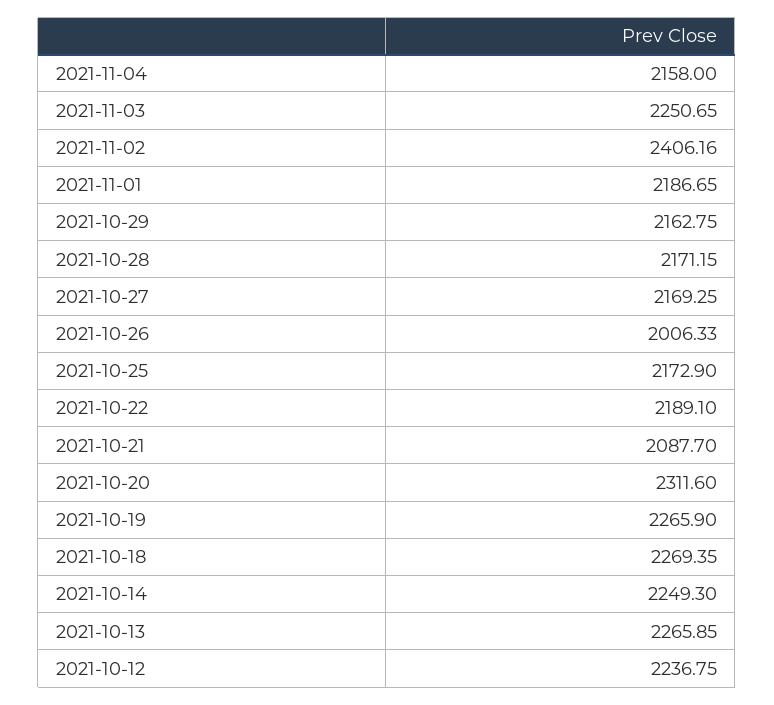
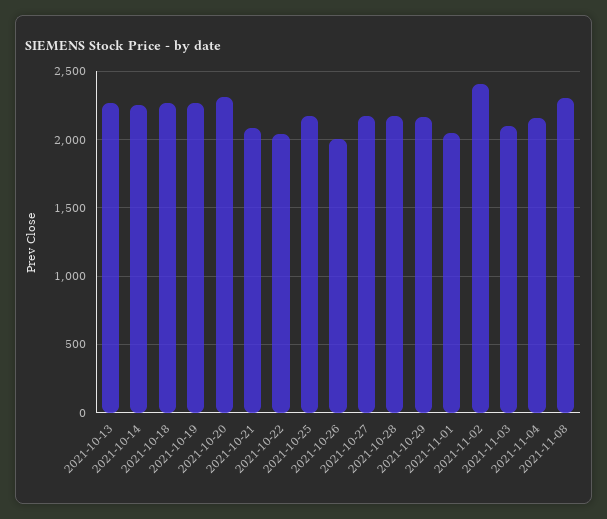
2021-11-03: 2250.65 -> 2100
2021-11-01: 2186.65 -> 2050
2021-10-22: 2189.1 -> 2050
2021-10-12: 2236.75 -> none
2021-11-08: none -> 2300

